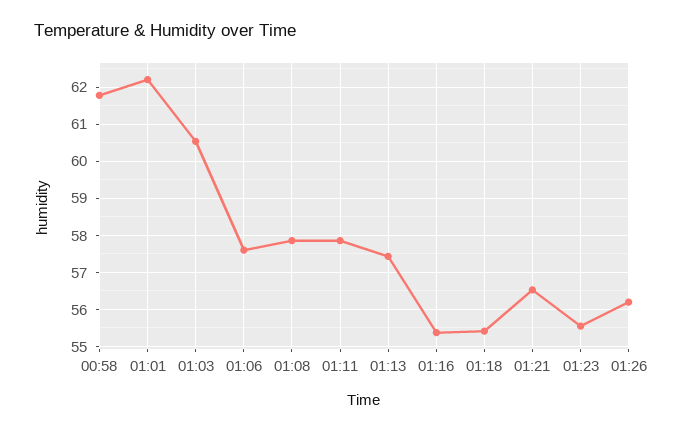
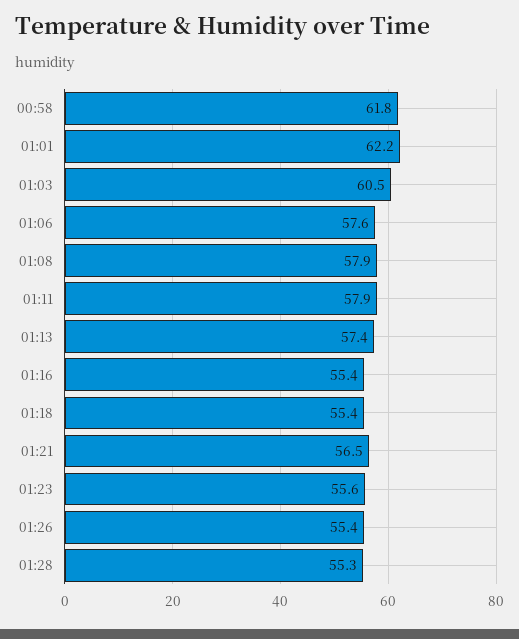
01:26: 56.2 -> 55.4
01:28: none -> 55.3

